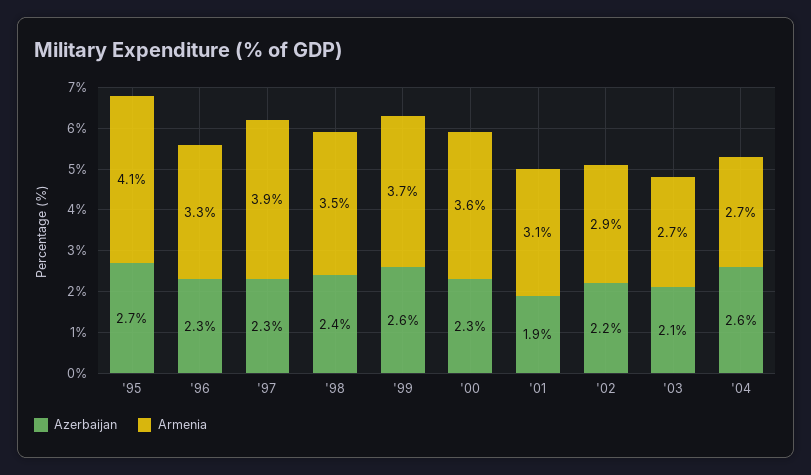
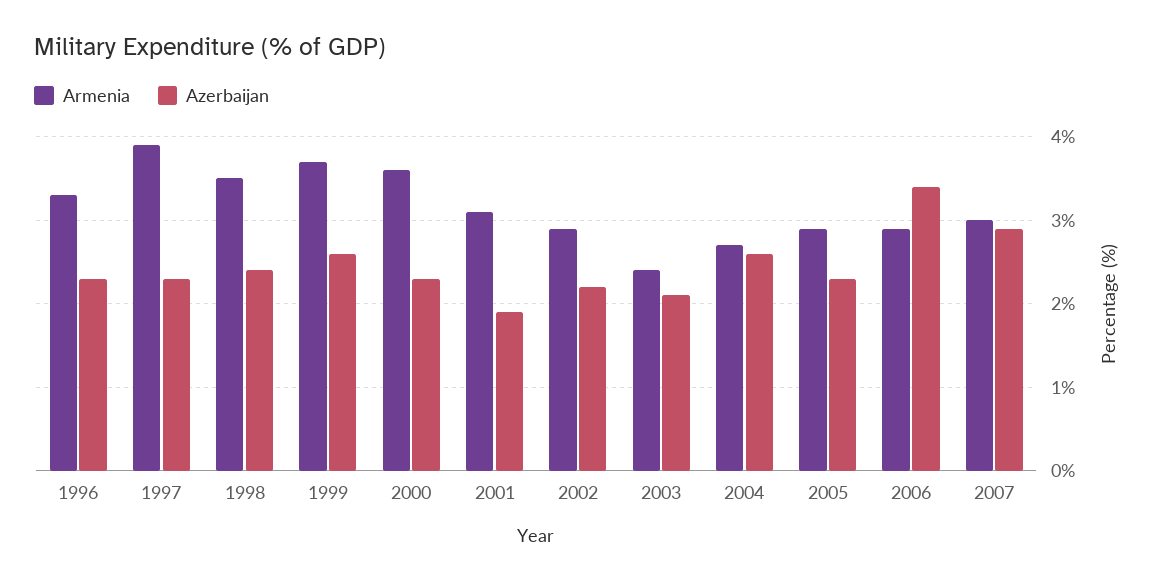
Azerbaijan, '95: 2.7 -> none
Armenia, '95: 4.1 -> none
Armenia, '03: 2.7 -> 2.4
Armenia, 2005: none -> 2.9
Azerbaijan, 2005: none -> 2.3
Armenia, 2006: none -> 2.9
Azerbaijan, 2006: none -> 3.4
Armenia, 2007: none -> 3
Azerbaijan, 2007: none -> 2.9

